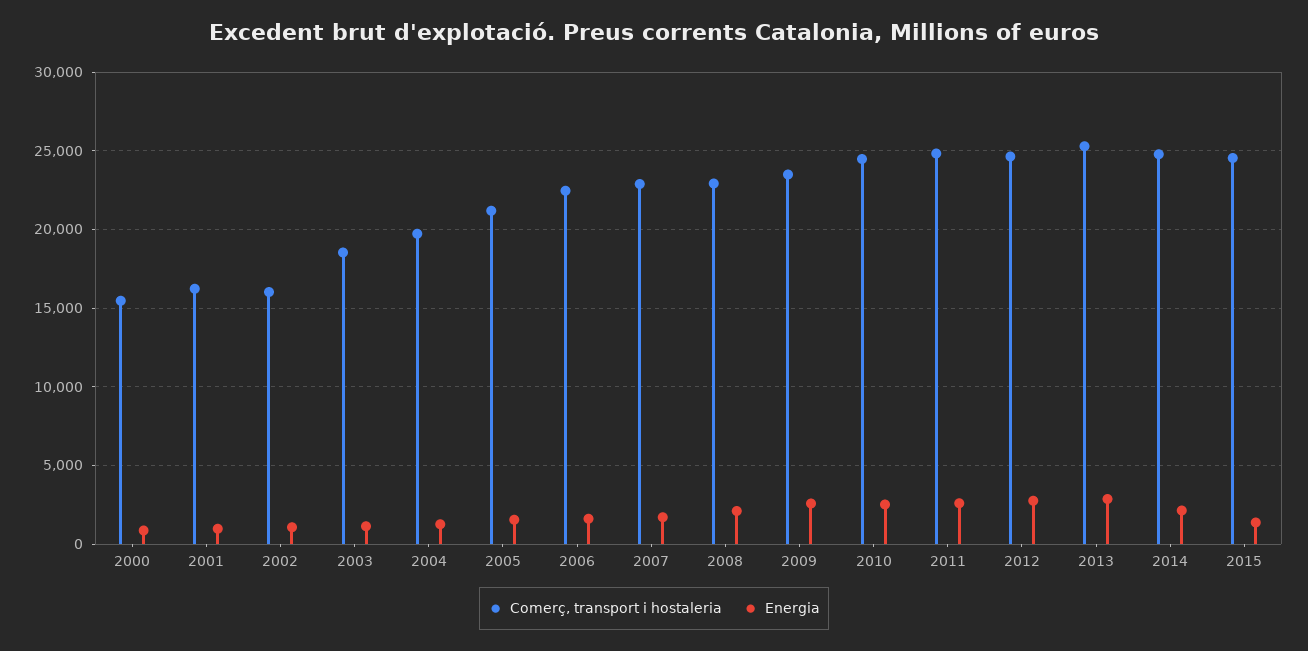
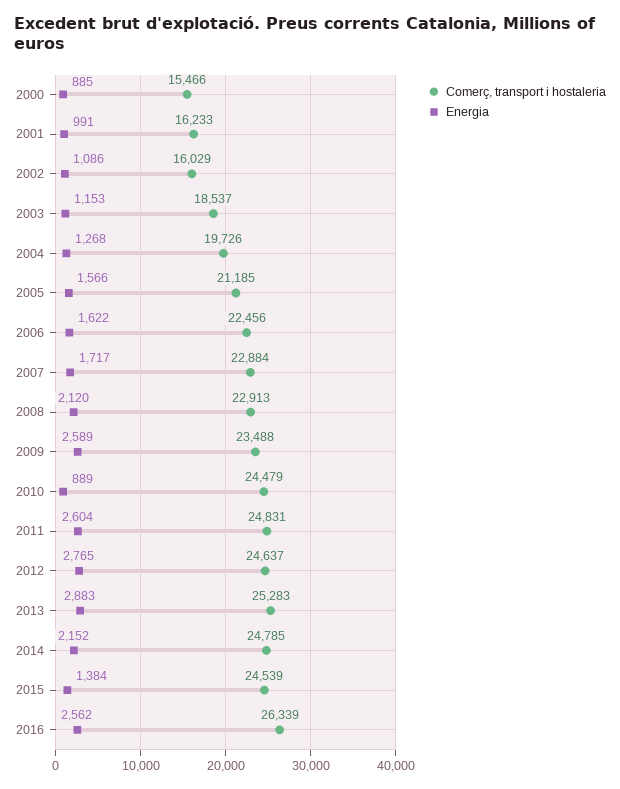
Energia, 2010: 2500 -> 889
Comerç, transport i hostaleria, 2016: none -> 26339
Energia, 2016: none -> 2562

